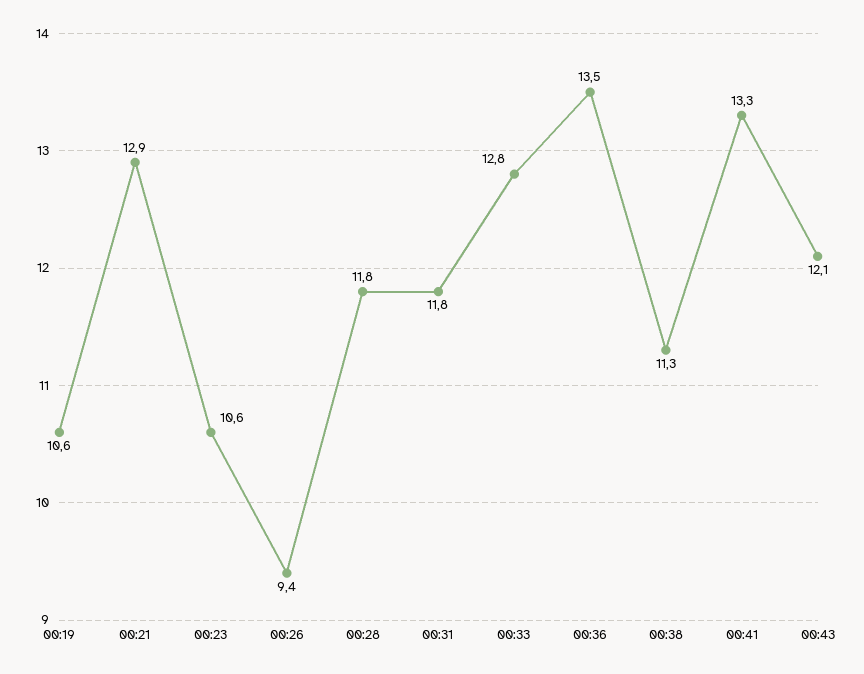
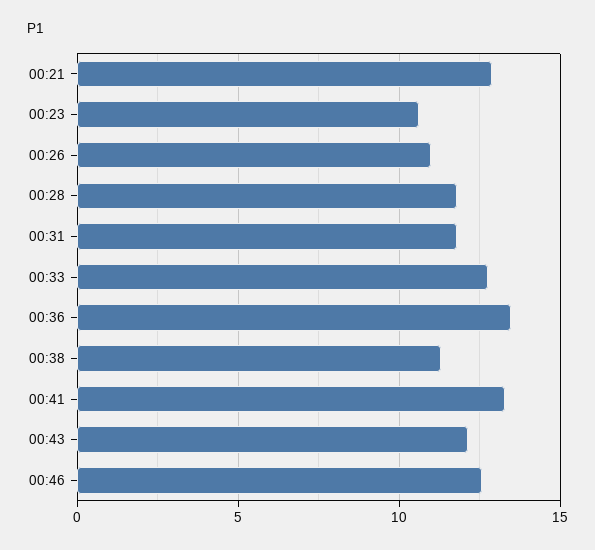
00:19: 10.6 -> none
00:26: 9.4 -> 11
00:46: none -> 12.5

